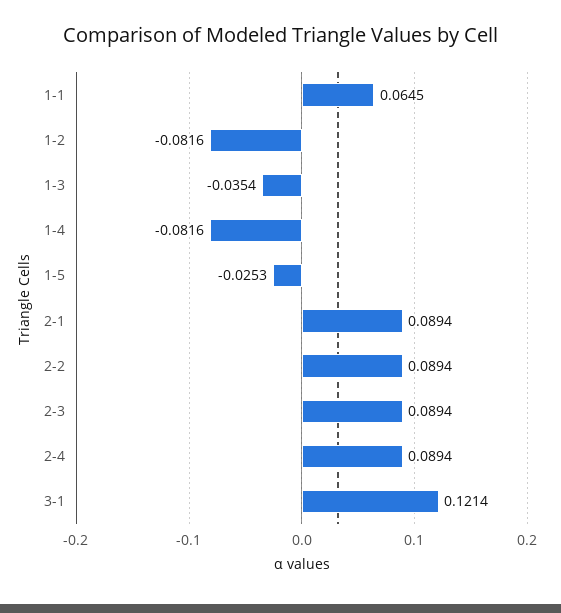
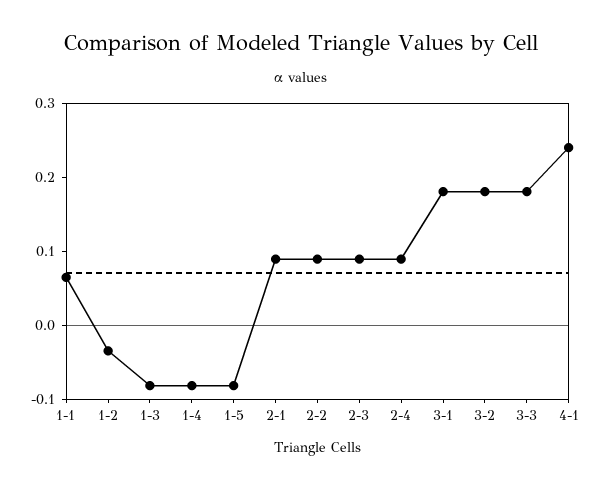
1-2: -0.0816 -> -0.04
1-3: -0.0354 -> -0.08
1-5: -0.0253 -> -0.08
3-1: 0.1214 -> 0.18
3-2: none -> 0.18
3-3: none -> 0.18
4-1: none -> 0.24

